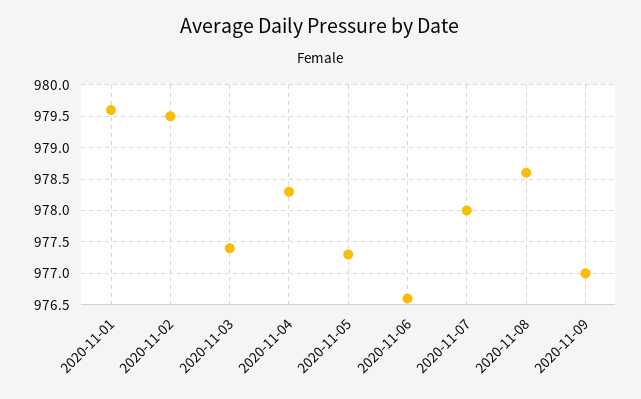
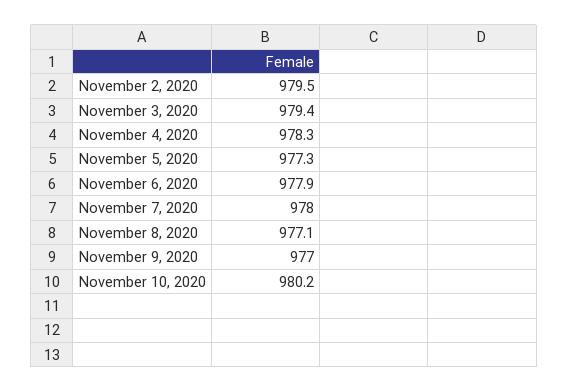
2020-11-01: 979.6 -> none
2020-11-03: 977.4 -> 979.4
2020-11-06: 976.6 -> 977.9
2020-11-08: 978.6 -> 977.1
November 10, 2020: none -> 980.2

